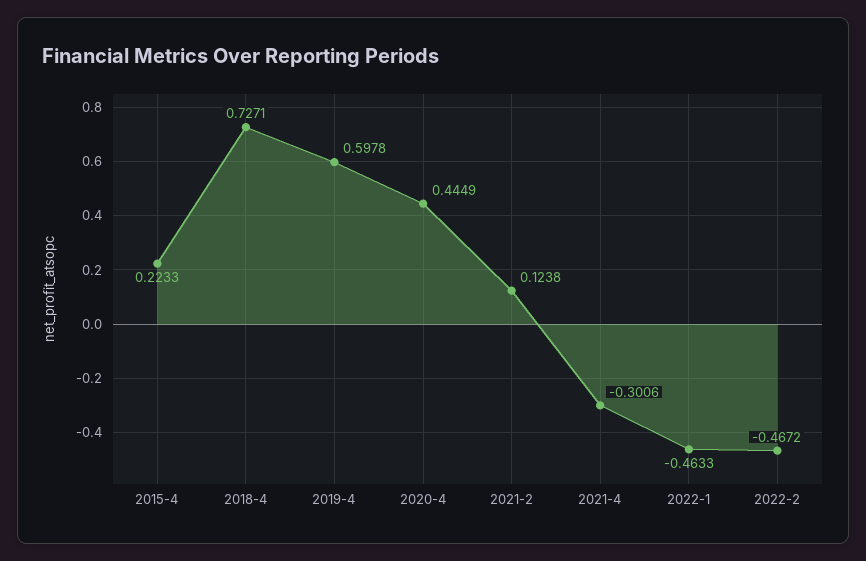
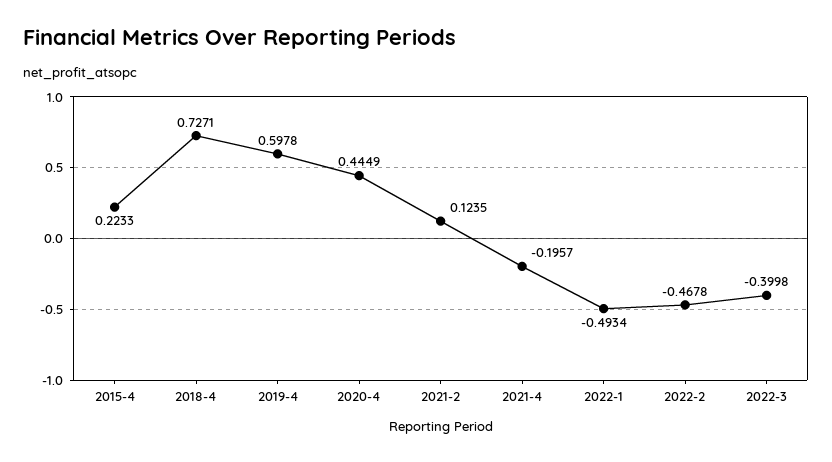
2021-2: 0.1238 -> 0.1235
2021-4: -0.3006 -> -0.1957
2022-1: -0.4633 -> -0.4934
2022-2: -0.4672 -> -0.4678
2022-3: none -> -0.3998

